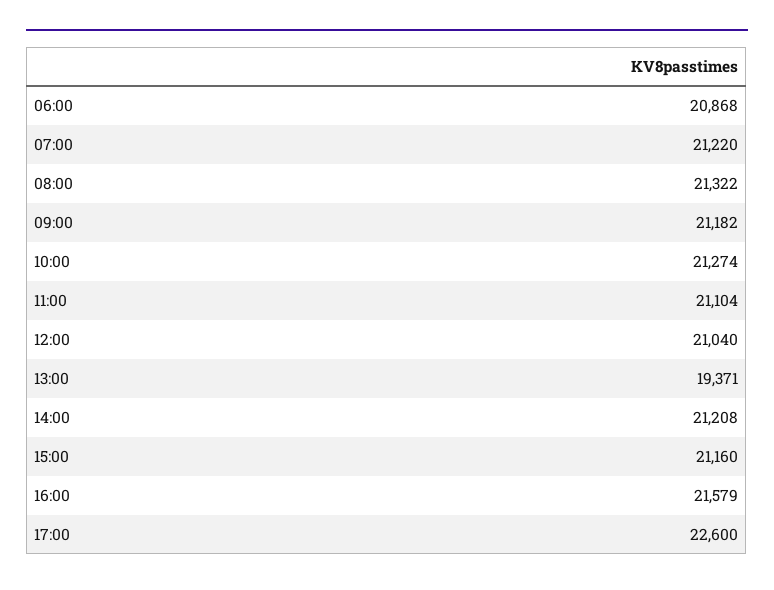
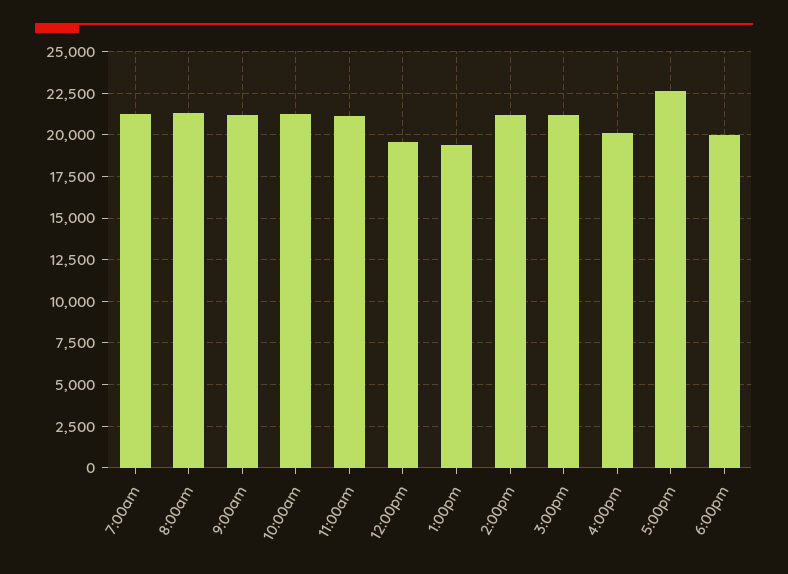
06:00: 20868 -> none
12:00: 21040 -> 19500
16:00: 21579 -> 20000
6:00pm: none -> 20000

